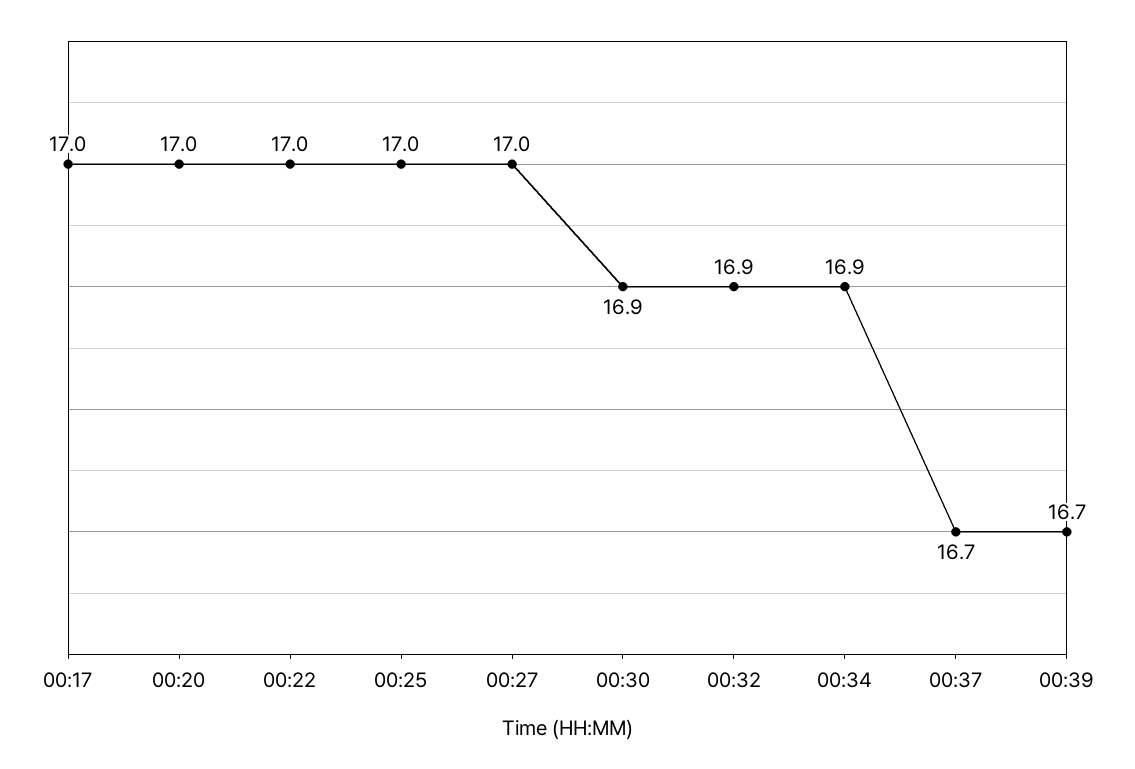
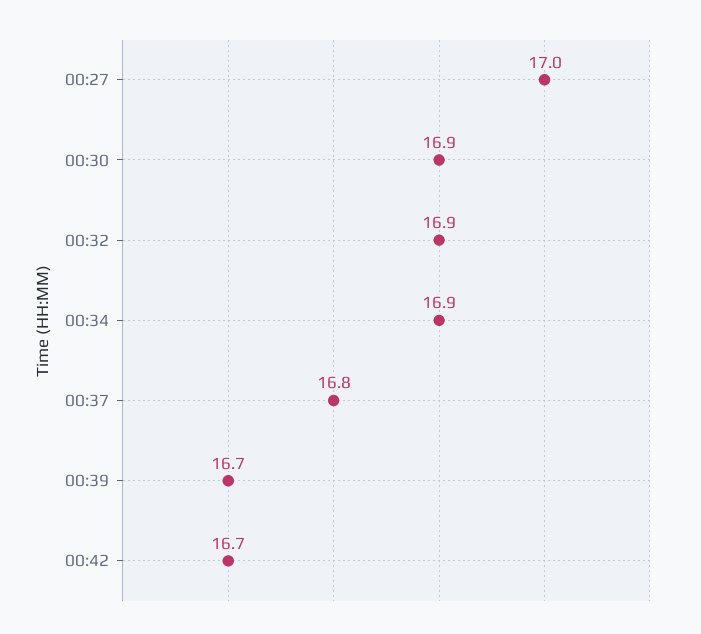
00:17: 17 -> none
00:20: 17 -> none
00:22: 17 -> none
00:25: 17 -> none
00:37: 16.7 -> 16.8
00:42: none -> 16.7

